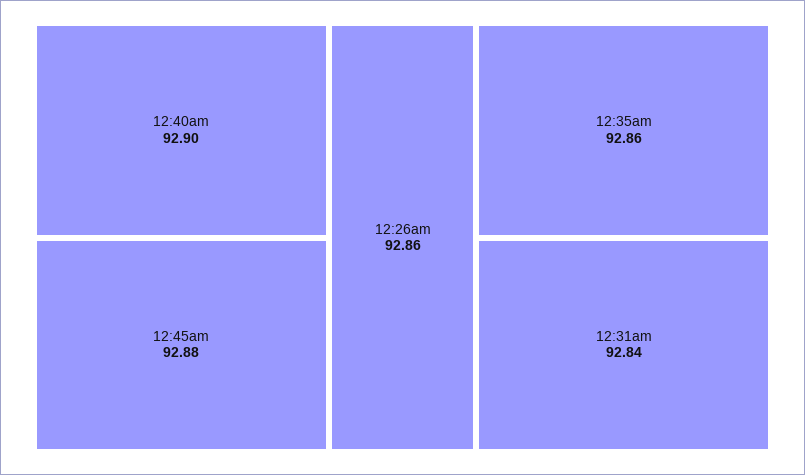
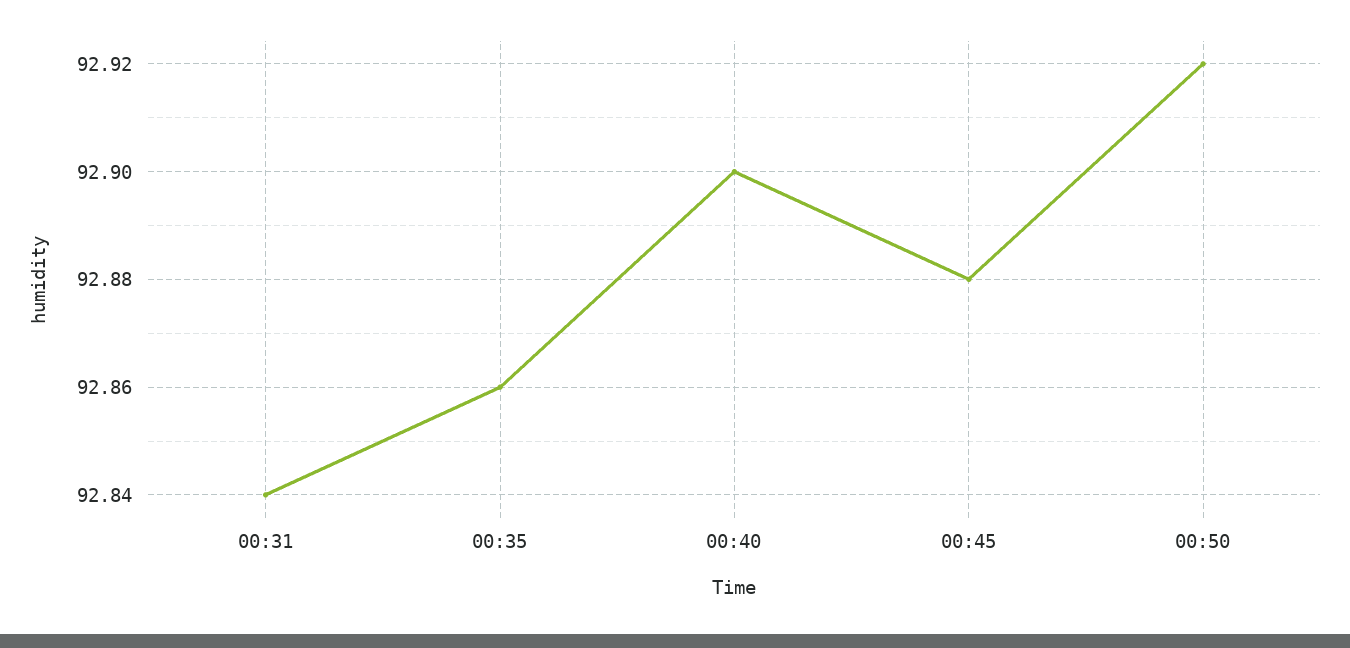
12:26am: 92.86 -> none
00:50: none -> 92.92

